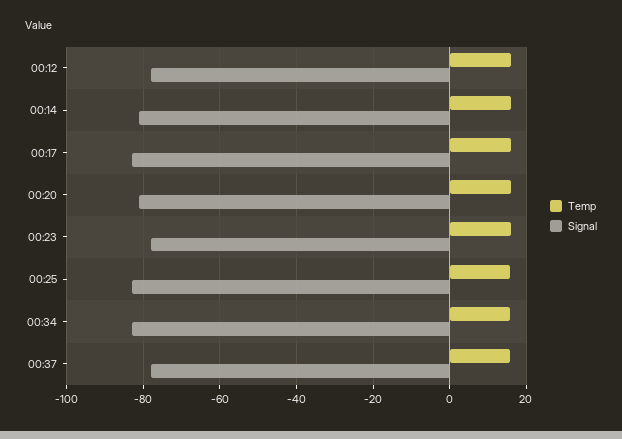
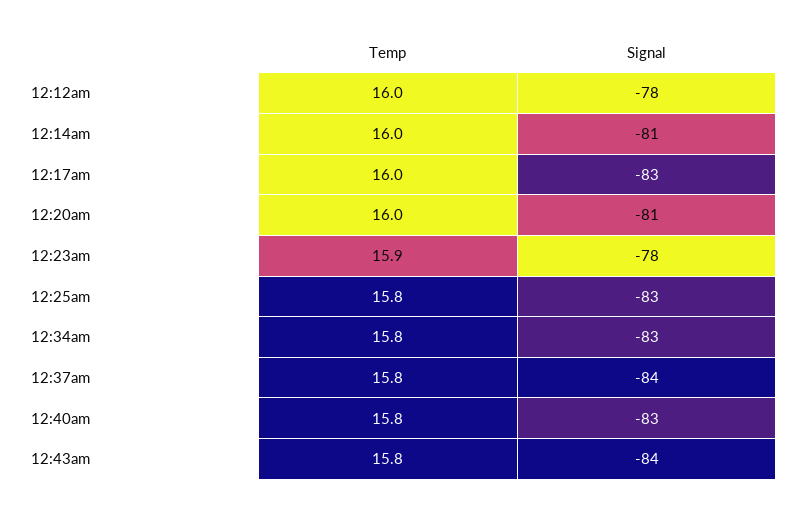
Signal, 00:37: -78 -> -84
Temp, 12:40am: none -> 15.8
Signal, 12:40am: none -> -83
Temp, 12:43am: none -> 15.8
Signal, 12:43am: none -> -84

